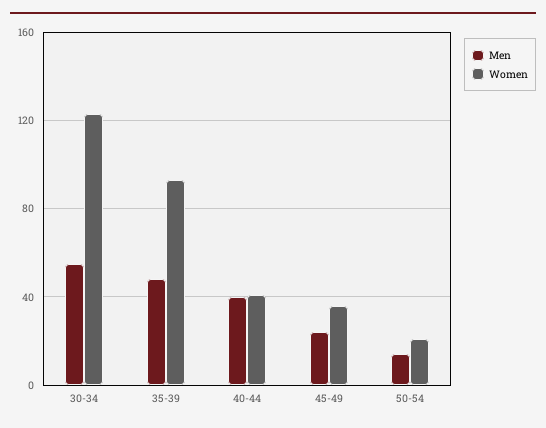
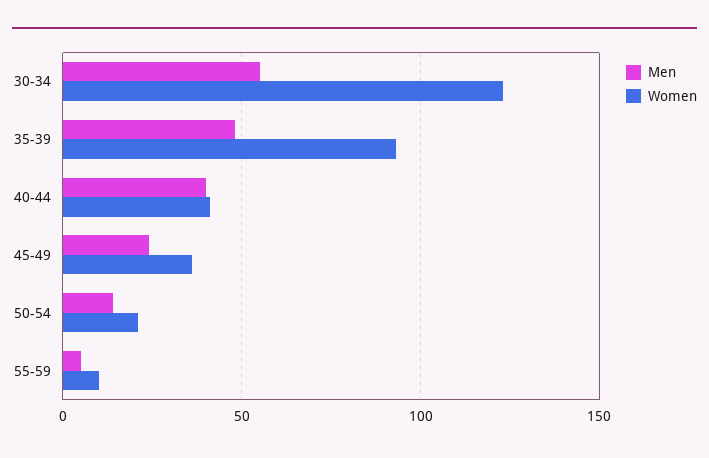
Men, 55-59: none -> 5
Women, 55-59: none -> 10

